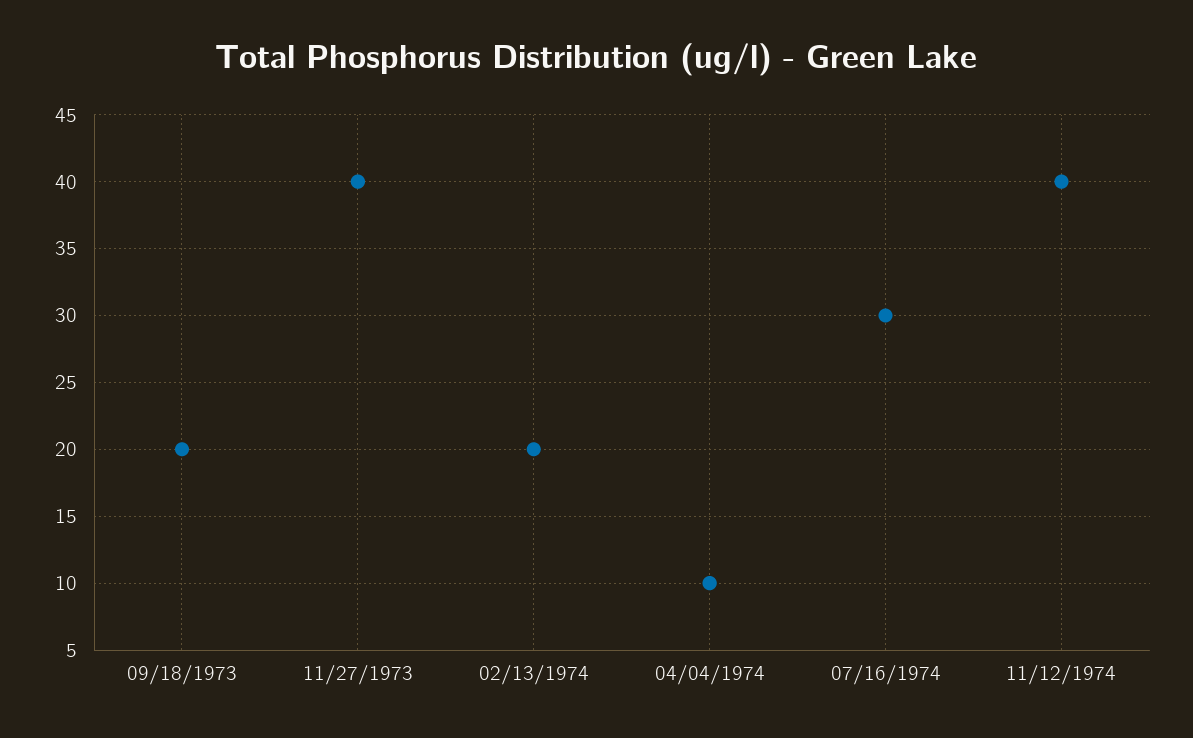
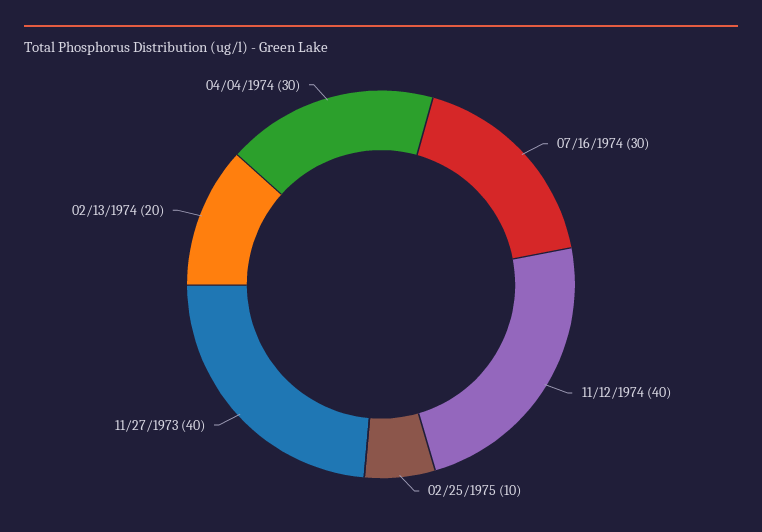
09/18/1973: 20 -> none
04/04/1974: 10 -> 30
02/25/1975: none -> 10

